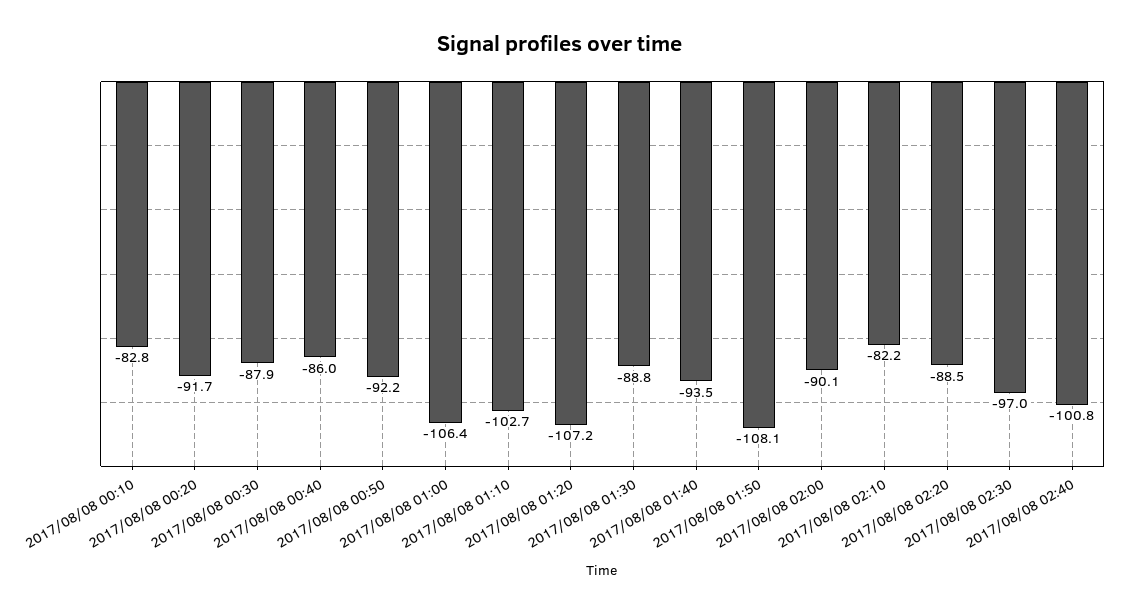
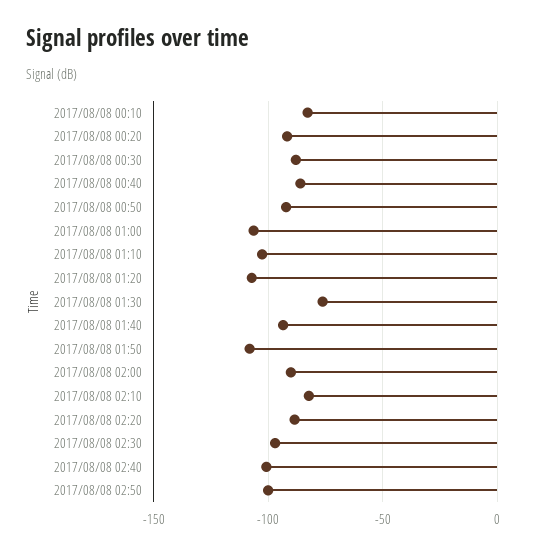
2017/08/08 01:30: -88.8 -> -75
2017/08/08 02:50: none -> -100

